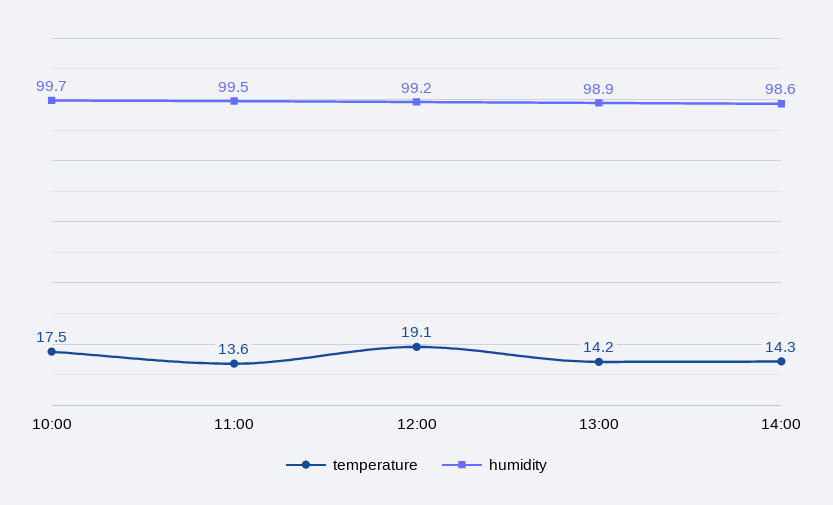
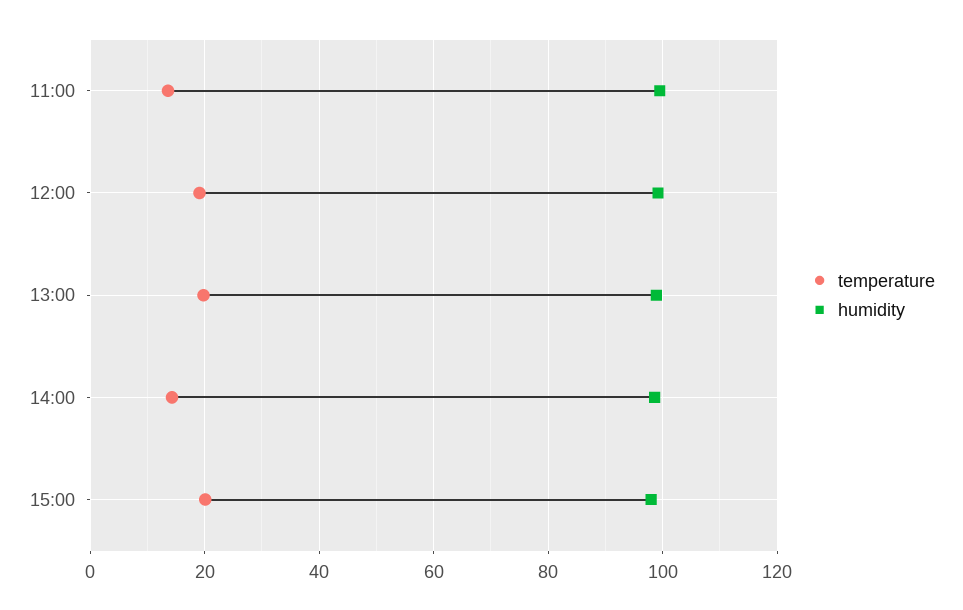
temperature, 10:00: 17.5 -> none
humidity, 10:00: 99.7 -> none
temperature, 13:00: 14.2 -> 20
temperature, 15:00: none -> 20
humidity, 15:00: none -> 98

